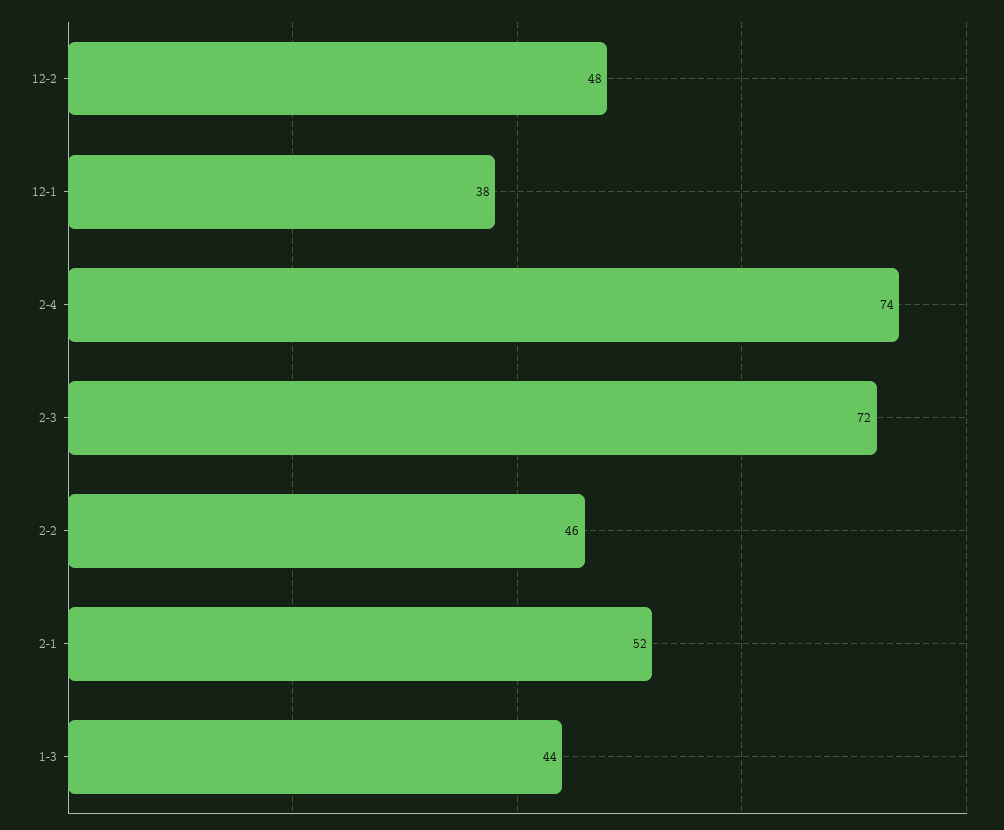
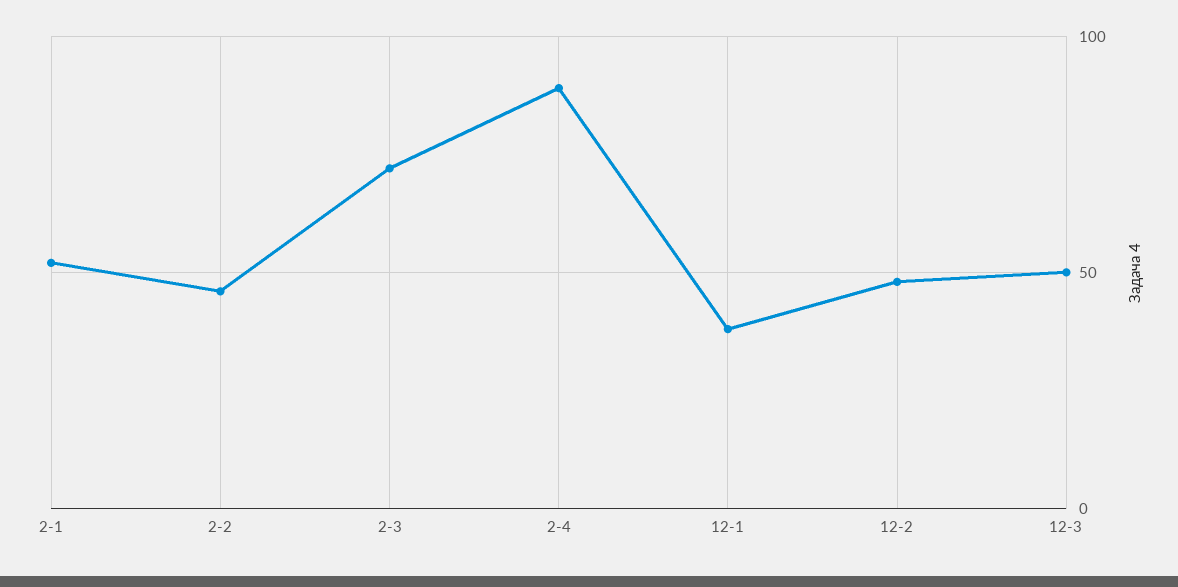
2-4: 74 -> 90
1-3: 44 -> none
12-3: none -> 50

